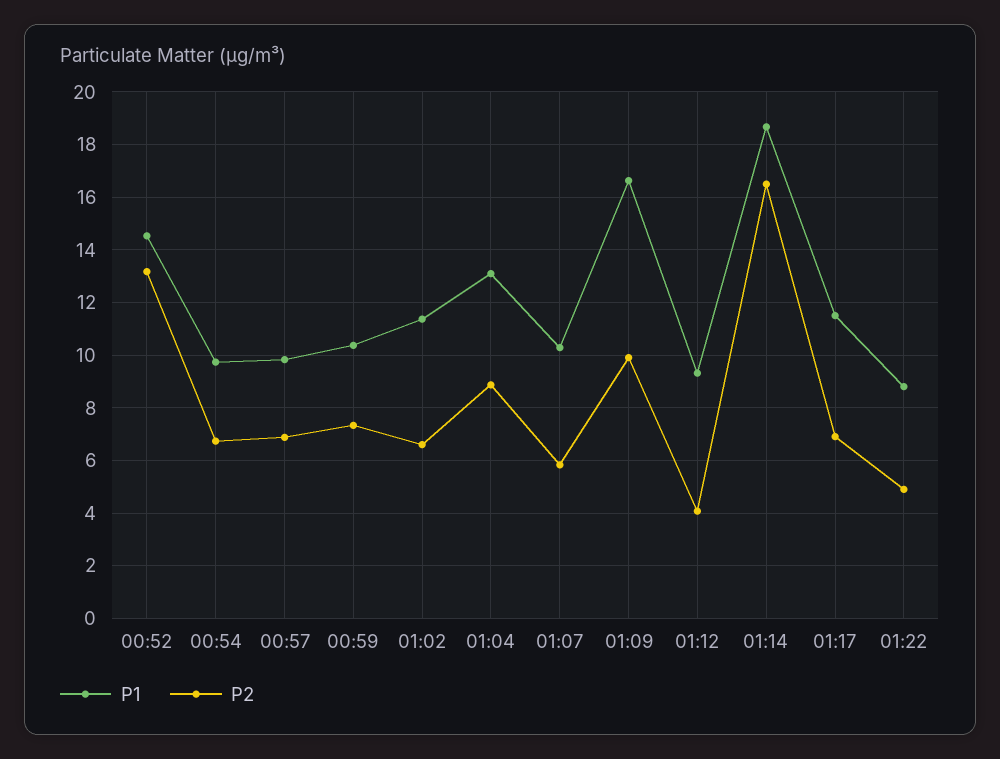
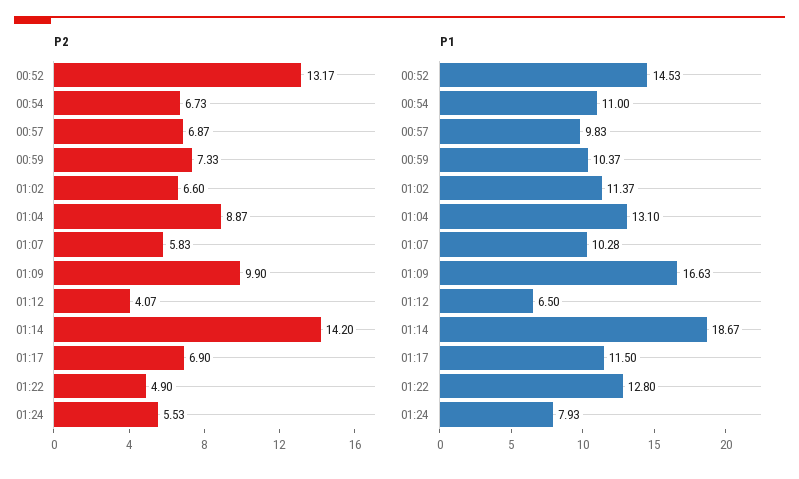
P1, 00:54: 9.75 -> 11
P1, 01:12: 9.25 -> 6.5
P2, 01:14: 16.5 -> 14.2
P1, 01:22: 8.75 -> 12.8
P2, 01:24: none -> 5.53
P1, 01:24: none -> 7.93

